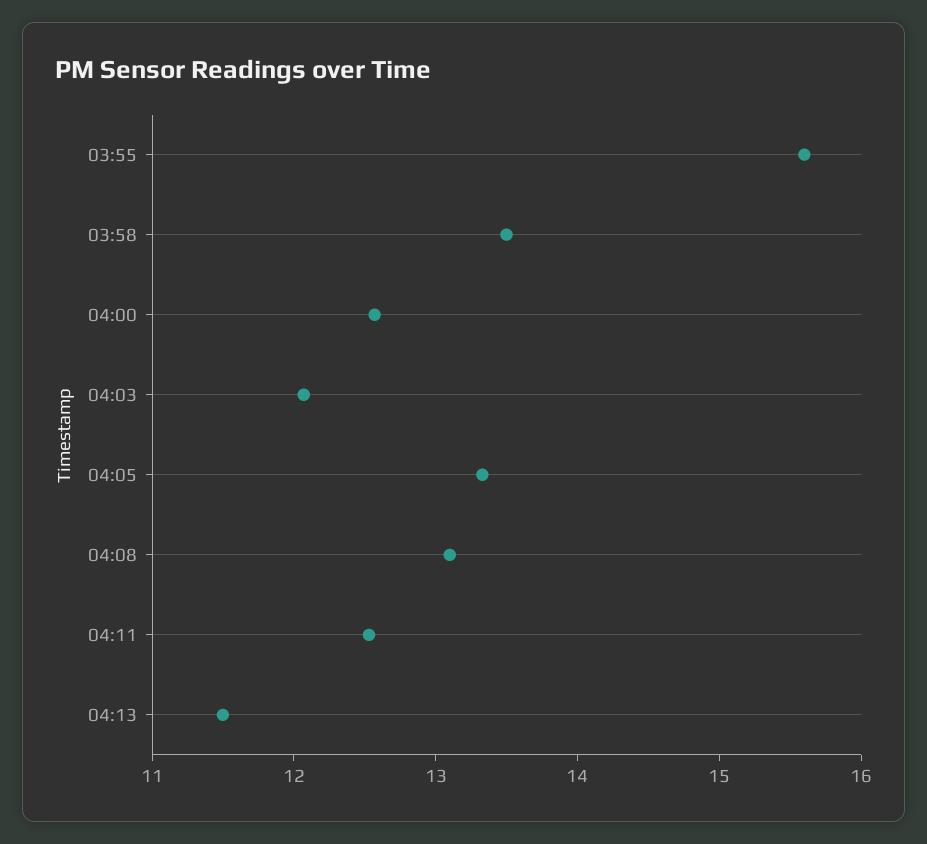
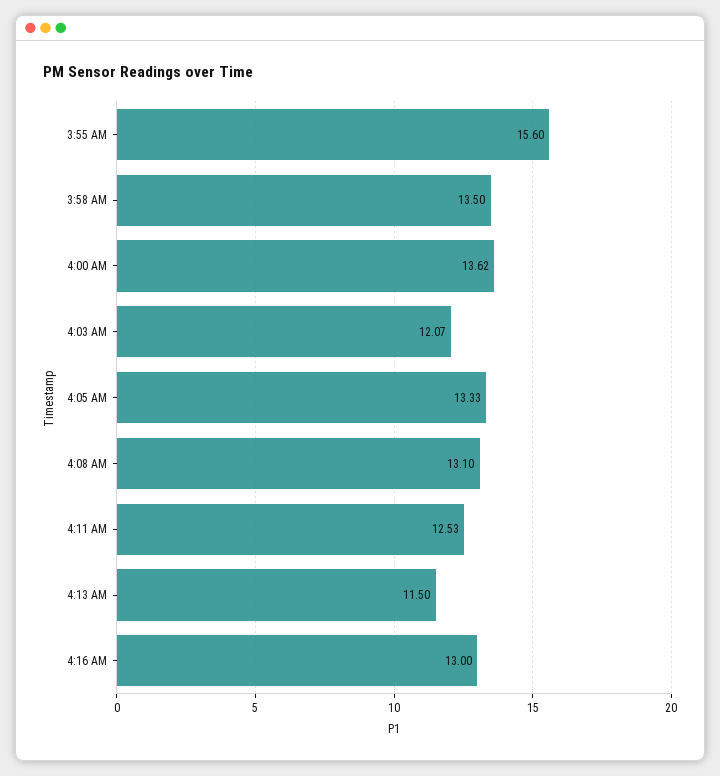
04:00: 12.6 -> 13.62
4:16 AM: none -> 13

